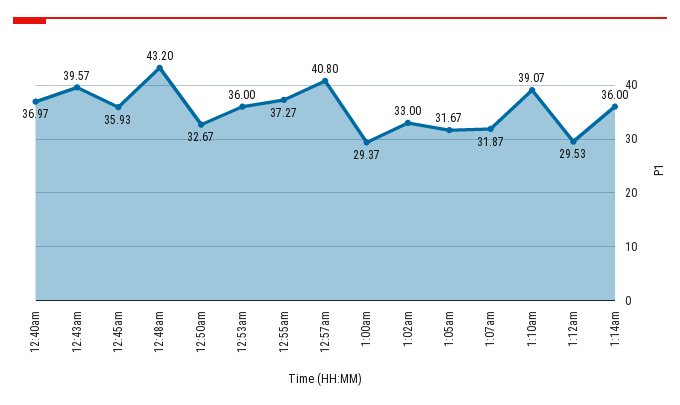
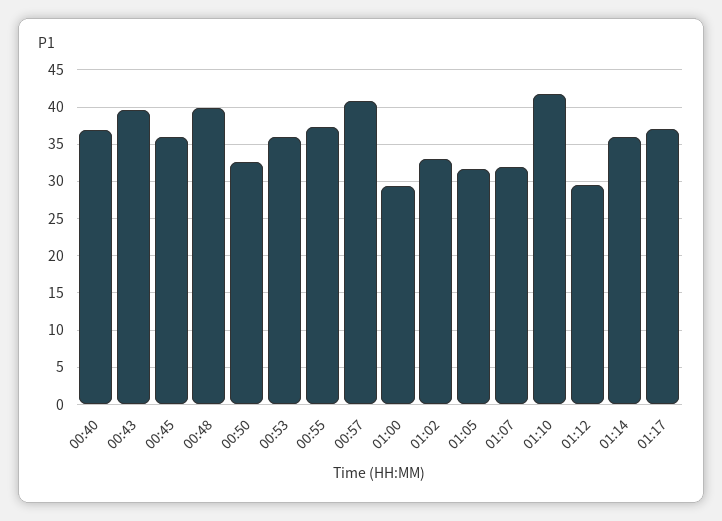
12:48am: 43.2 -> 40
1:10am: 39.07 -> 42
01:17: none -> 37

